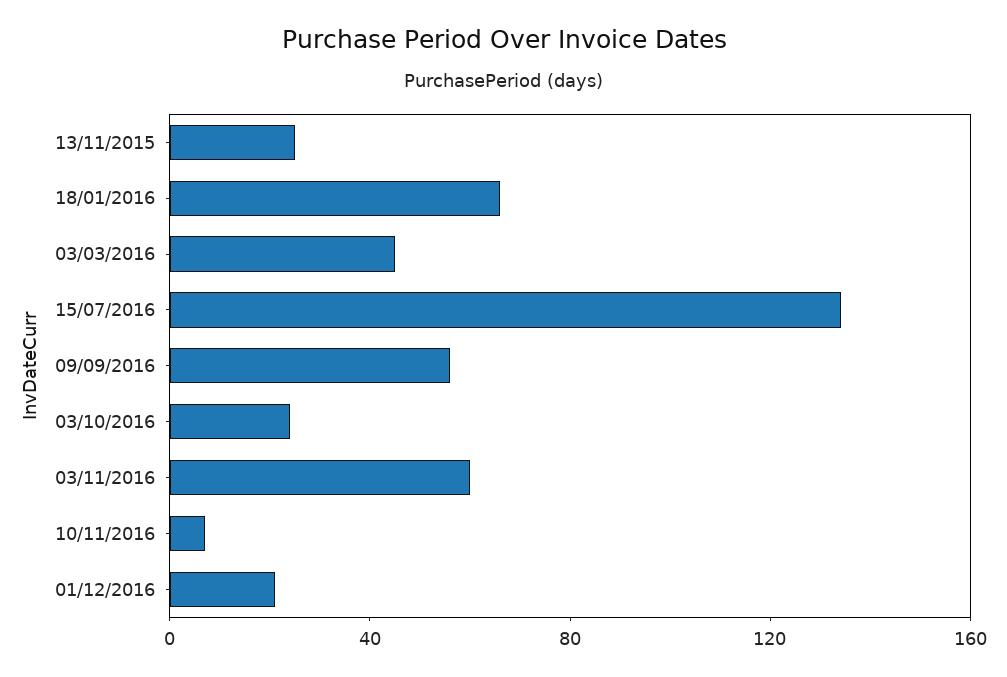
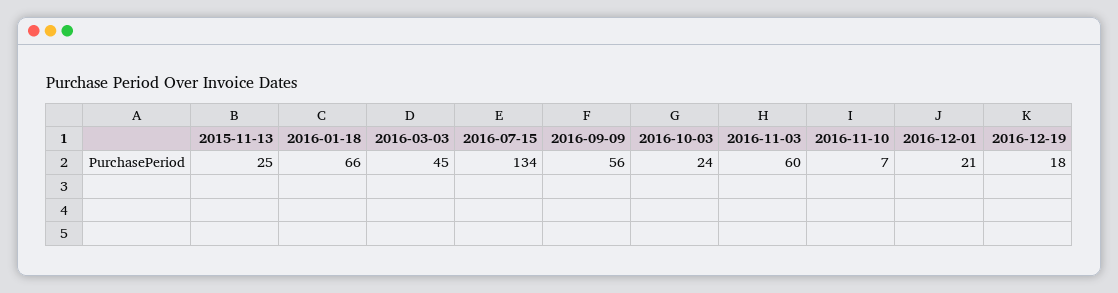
2016-12-19: none -> 18

